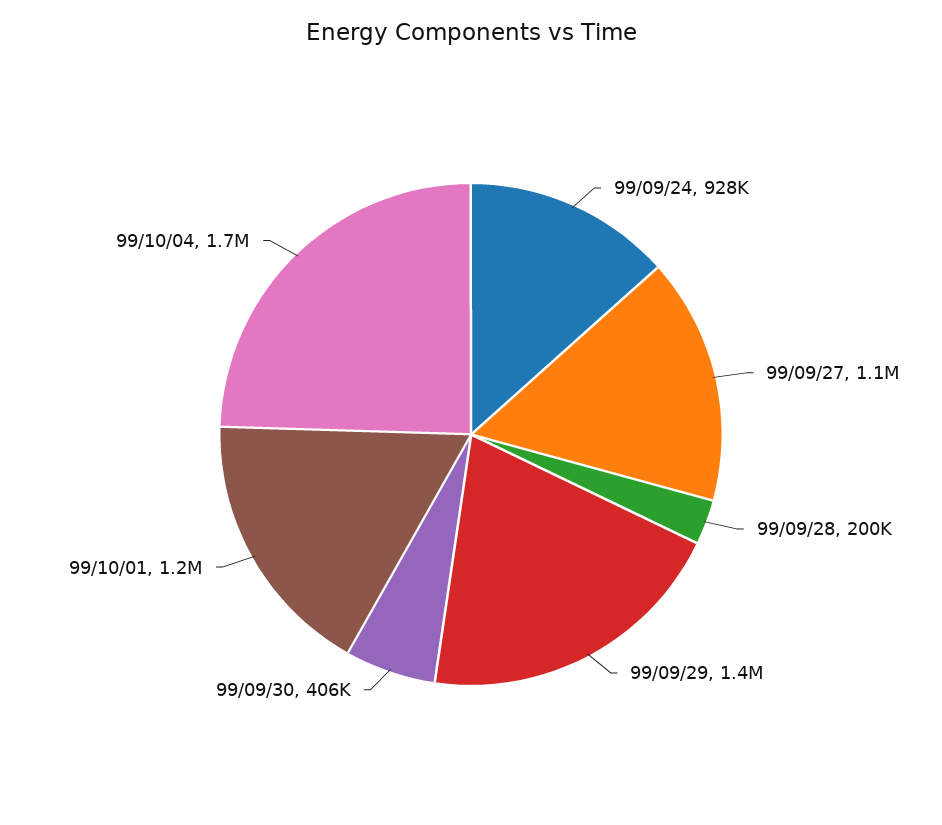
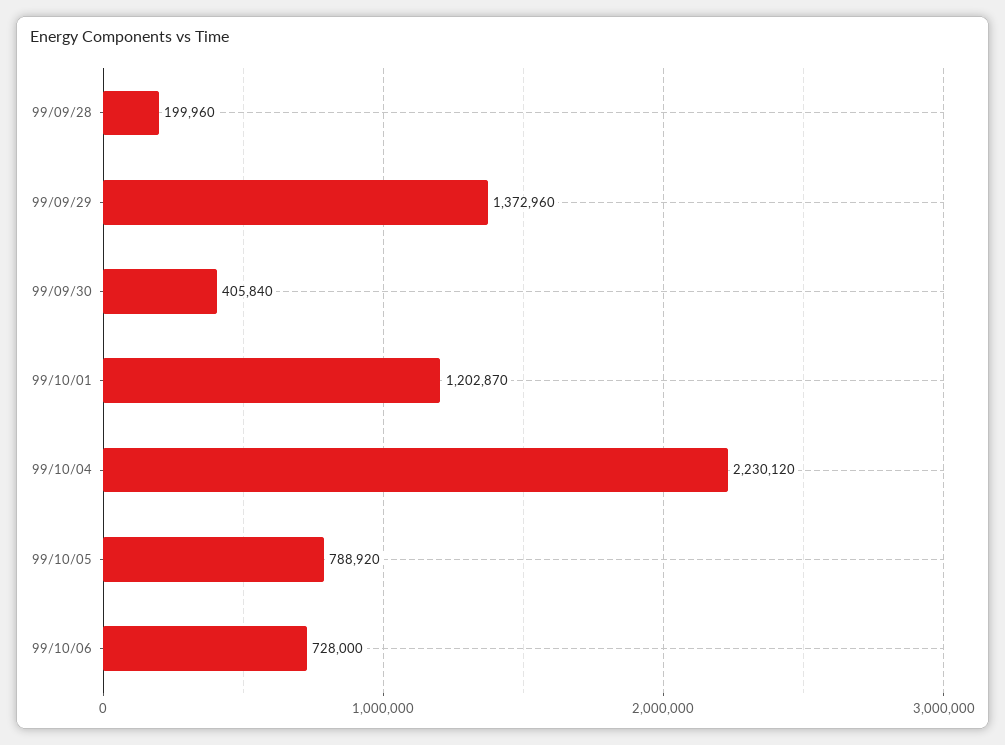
99/09/24: 928000 -> none
99/09/27: 1100000 -> none
99/10/04: 1700000 -> 2230120
99/10/05: none -> 788920
99/10/06: none -> 728000

